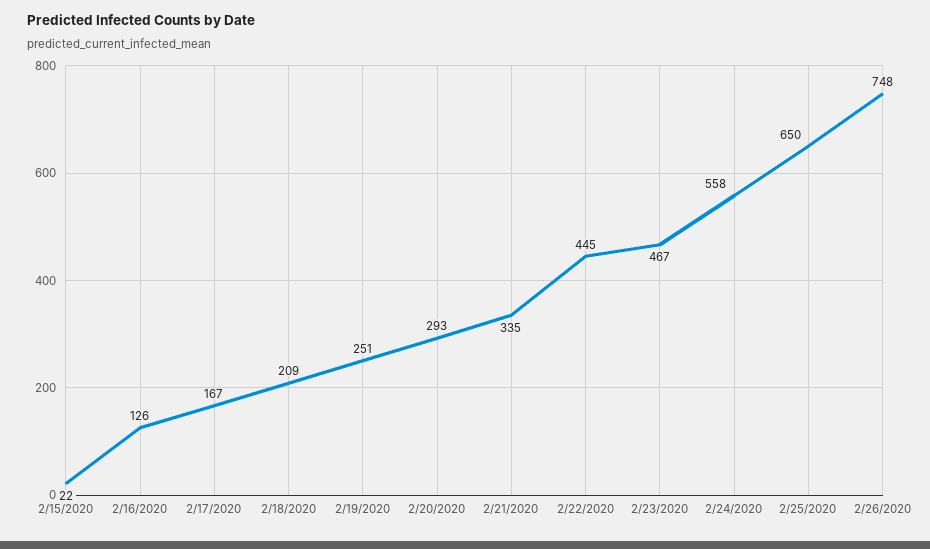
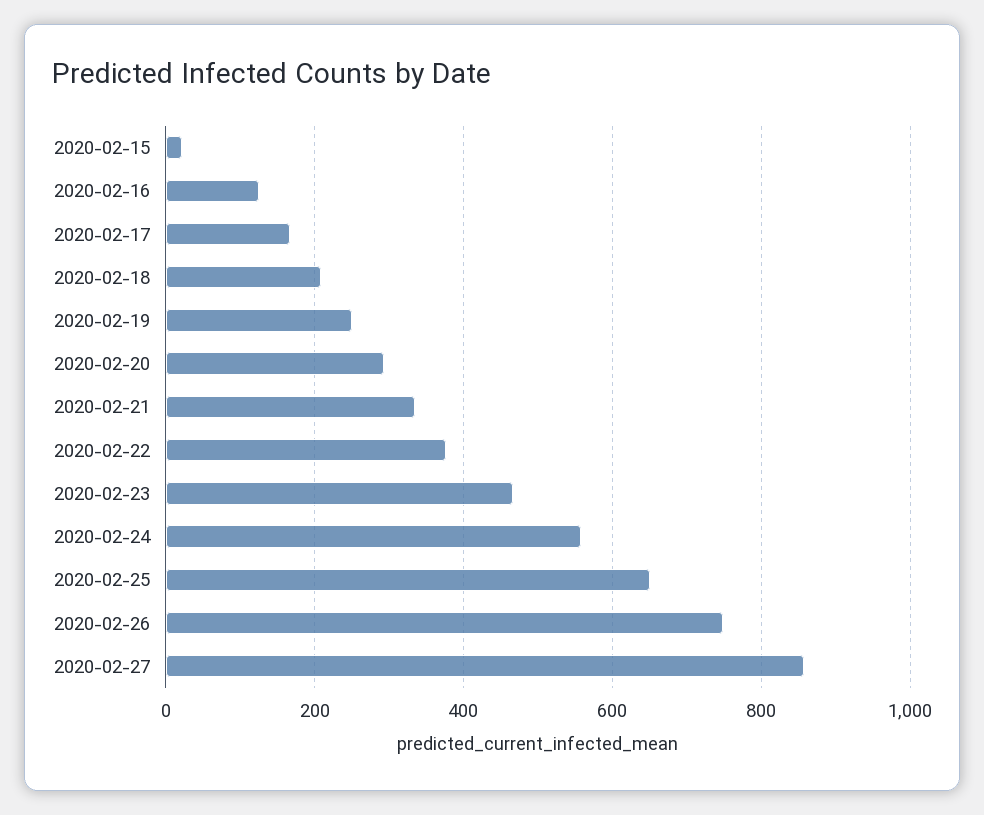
2/22/2020: 445 -> 380
2020-02-27: none -> 860

